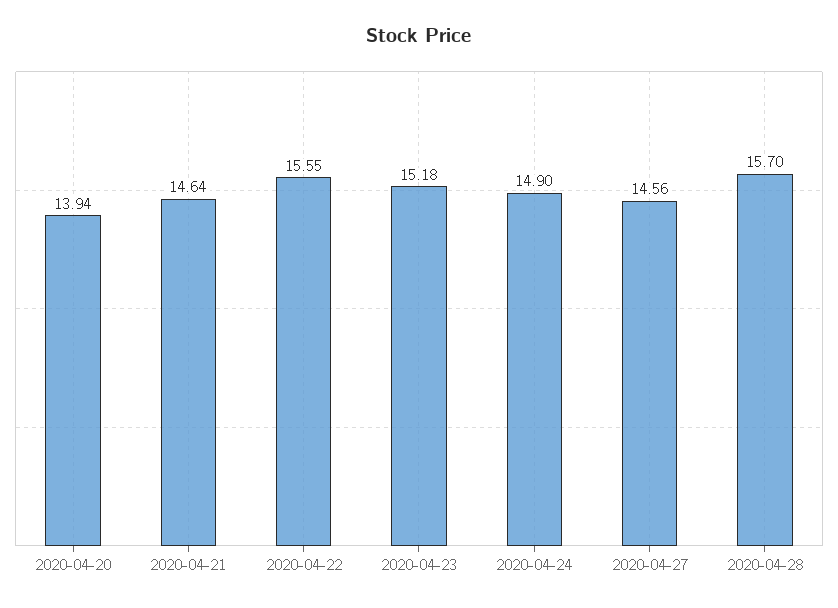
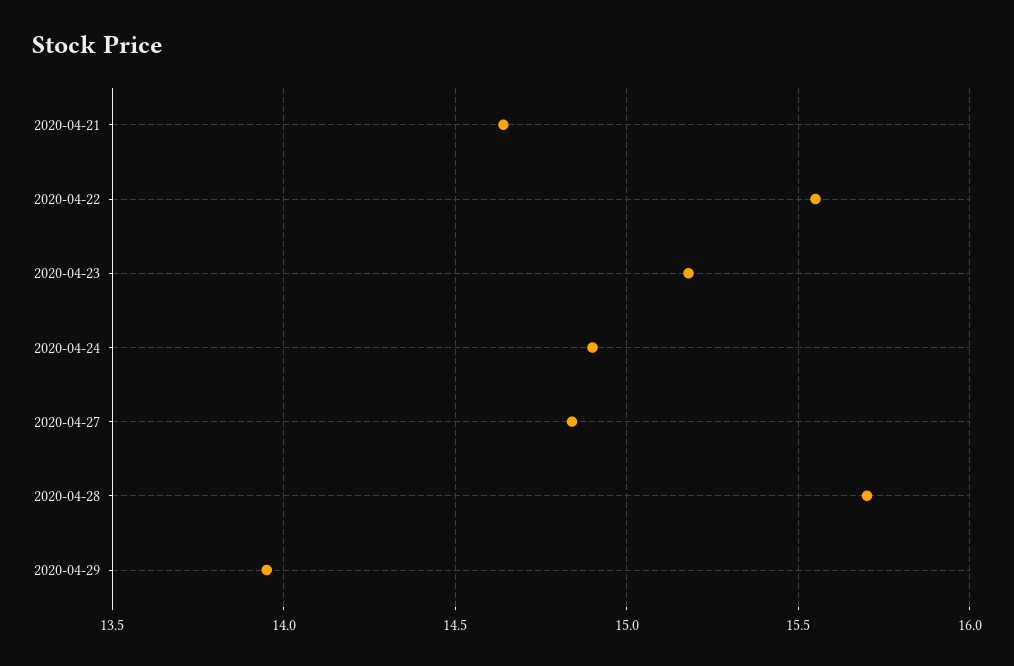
2020-04-20: 13.94 -> none
2020-04-27: 14.56 -> 14.85
2020-04-29: none -> 13.95

